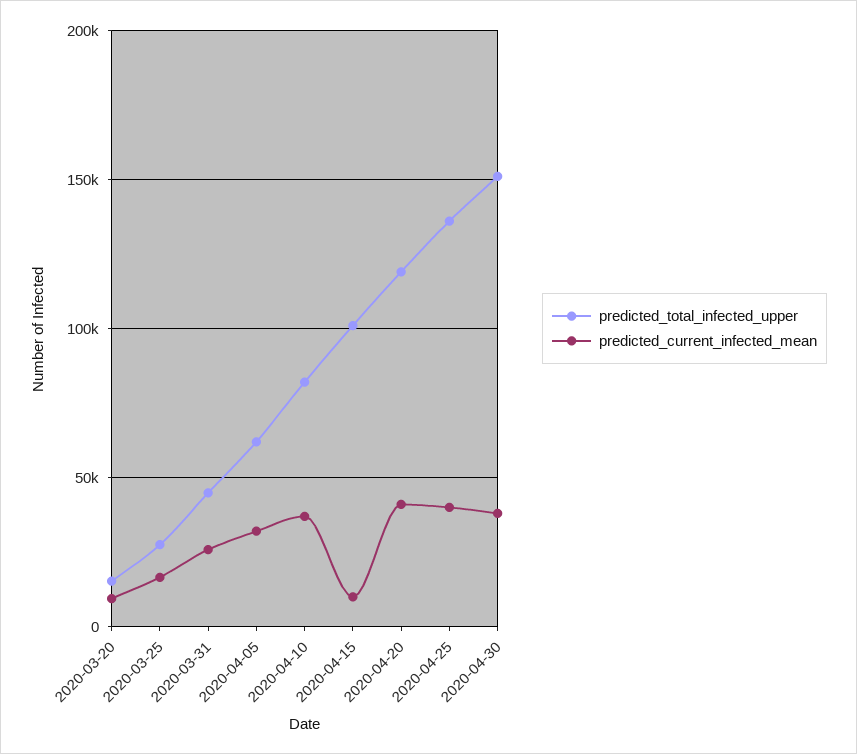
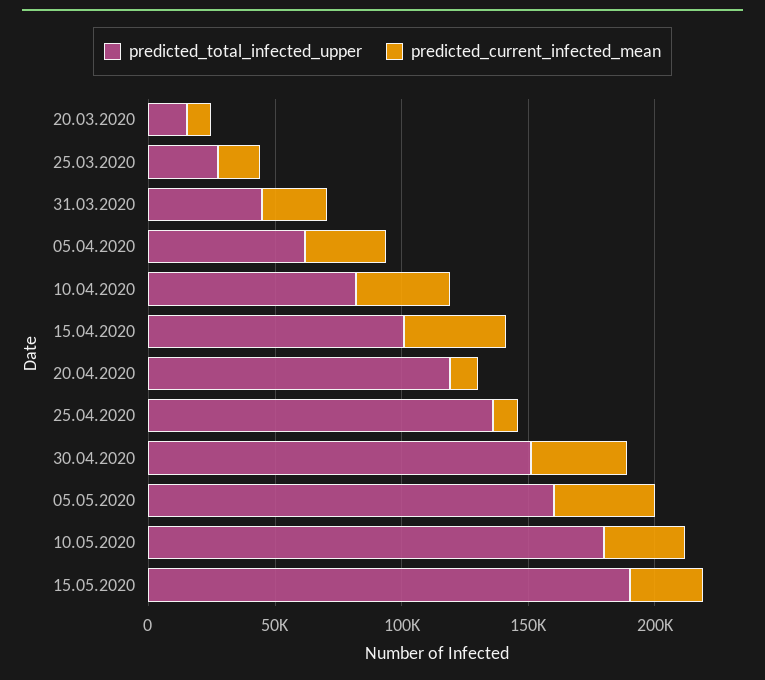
predicted_current_infected_mean, 2020-04-15: 10000 -> 40000
predicted_current_infected_mean, 2020-04-20: 40000 -> 10000
predicted_current_infected_mean, 2020-04-25: 40000 -> 10000
predicted_total_infected_upper, 05.05.2020: none -> 160000
predicted_current_infected_mean, 05.05.2020: none -> 40000
predicted_total_infected_upper, 10.05.2020: none -> 180000
predicted_current_infected_mean, 10.05.2020: none -> 30000
predicted_total_infected_upper, 15.05.2020: none -> 190000
predicted_current_infected_mean, 15.05.2020: none -> 30000

